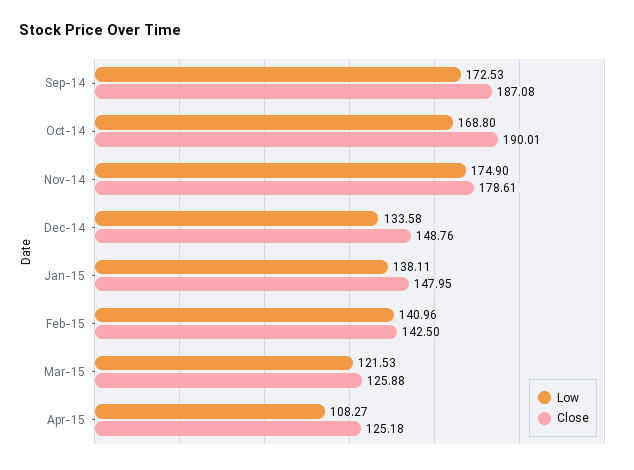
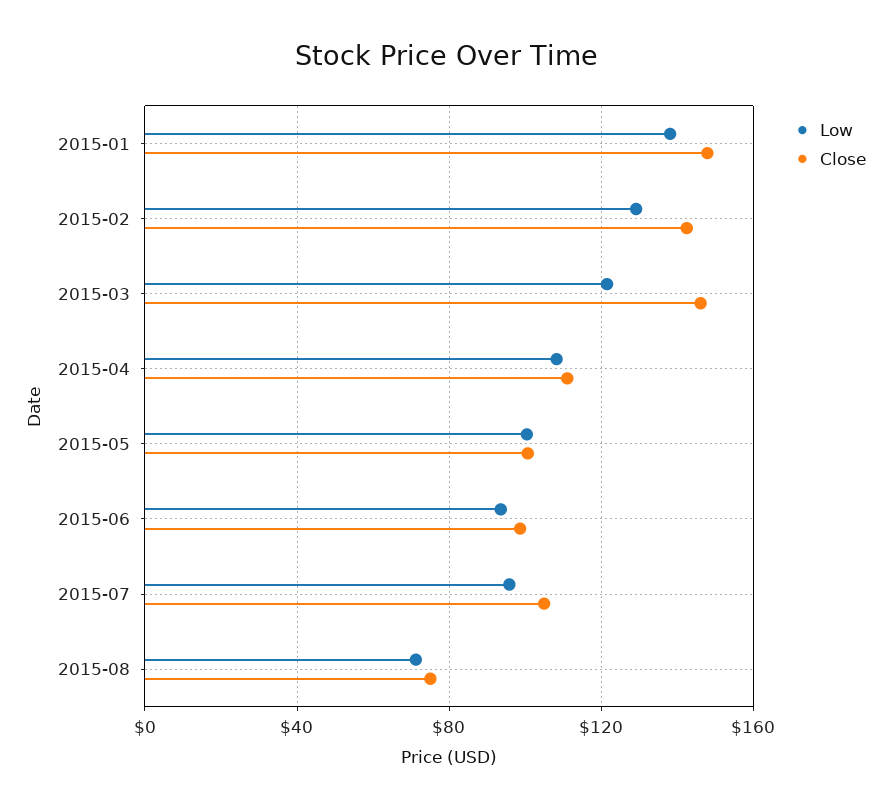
Low, Sep-14: 172.53 -> none
Close, Sep-14: 187.08 -> none
Low, Oct-14: 168.8 -> none
Close, Oct-14: 190.01 -> none
Low, Nov-14: 174.9 -> none
Close, Nov-14: 178.61 -> none
Low, Dec-14: 133.58 -> none
Close, Dec-14: 148.76 -> none
Low, Feb-15: 140.96 -> 130
Close, Mar-15: 125.88 -> 145
Close, Apr-15: 125.18 -> 110
Low, 2015-05: none -> 100
Close, 2015-05: none -> 100
Low, 2015-06: none -> 95
Close, 2015-06: none -> 100
Low, 2015-07: none -> 95
Close, 2015-07: none -> 105
Low, 2015-08: none -> 70
Close, 2015-08: none -> 75

